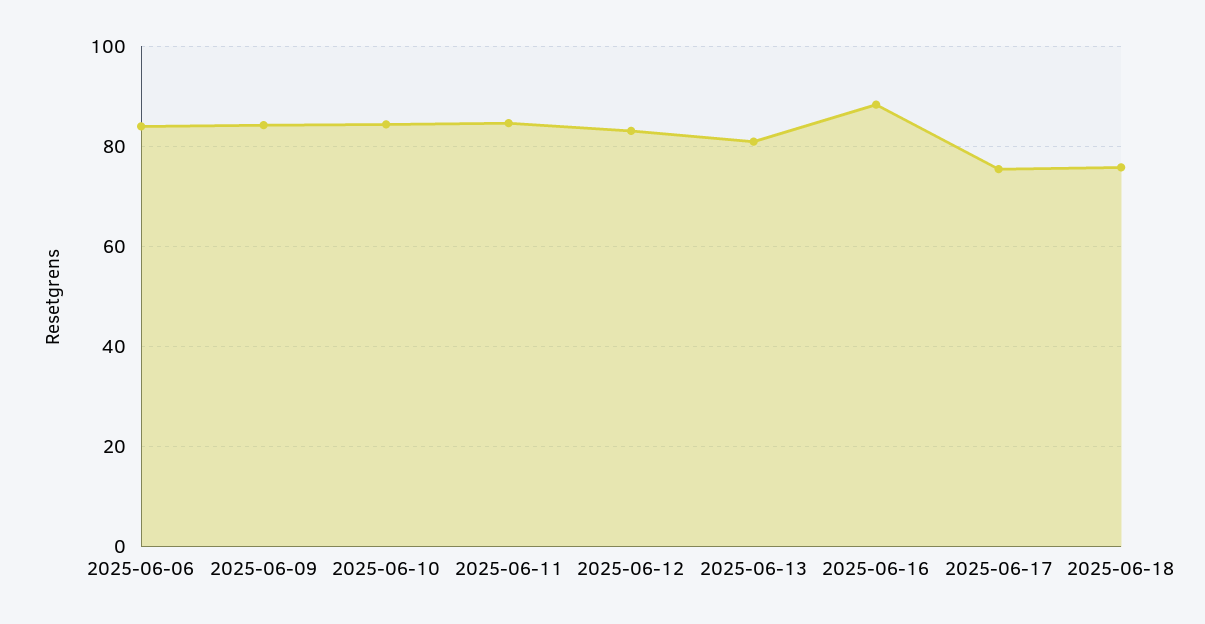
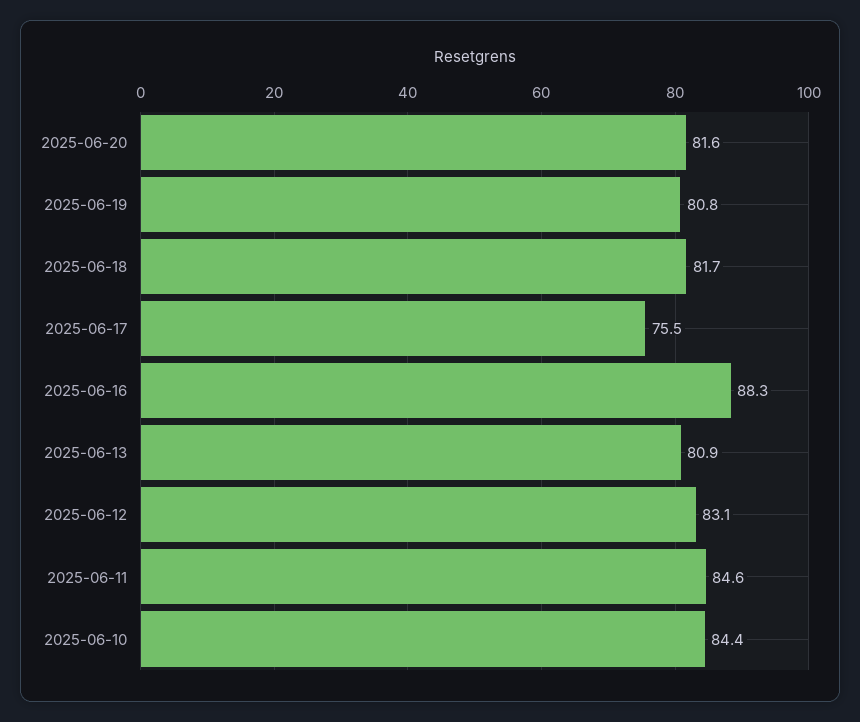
2025-06-06: 84 -> none
2025-06-09: 84 -> none
2025-06-18: 76 -> 81.7
2025-06-20: none -> 81.6
2025-06-19: none -> 80.8

